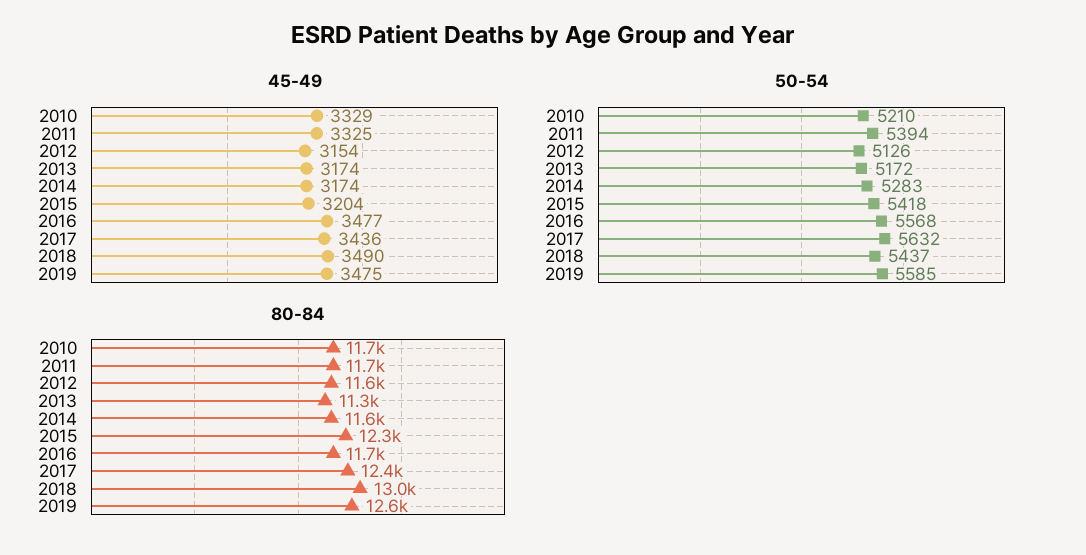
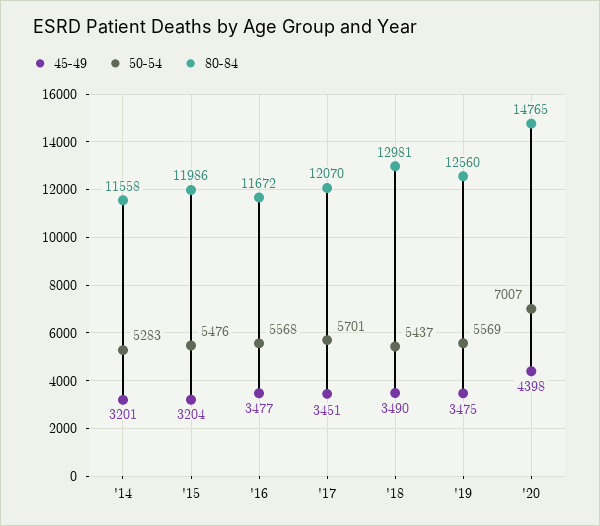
45-49, 2010: 3329 -> none
45-49, 2011: 3325 -> none
45-49, 2012: 3154 -> none
45-49, 2013: 3174 -> none
45-49, 2014: 3174 -> 3201
45-49, 2017: 3436 -> 3451
50-54, 2010: 5210 -> none
50-54, 2011: 5394 -> none
50-54, 2012: 5126 -> none
50-54, 2013: 5172 -> none
50-54, 2015: 5418 -> 5476
50-54, 2017: 5632 -> 5701
50-54, 2019: 5585 -> 5569
80-84, 2010: 11700 -> none
80-84, 2011: 11700 -> none
80-84, 2012: 11600 -> none
80-84, 2013: 11300 -> none
80-84, 2015: 12300 -> 11986
80-84, 2017: 12400 -> 12070
45-49, '20: none -> 4398
50-54, '20: none -> 7007
80-84, '20: none -> 14765

